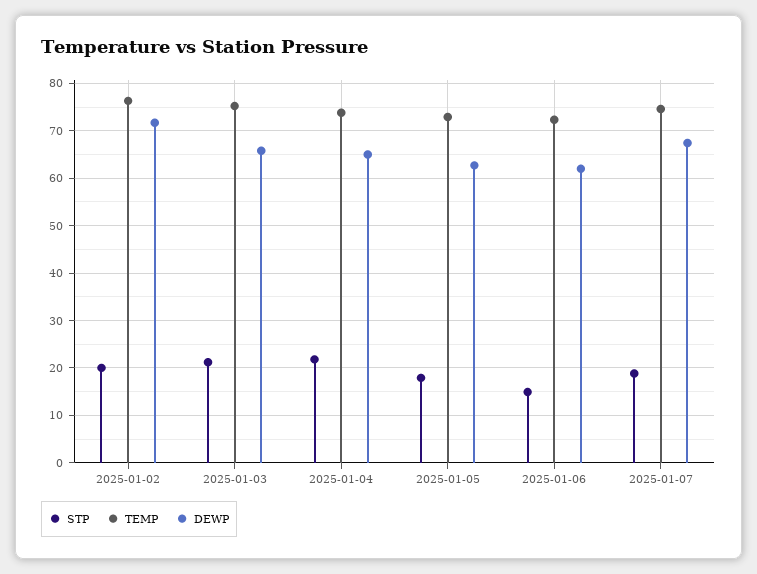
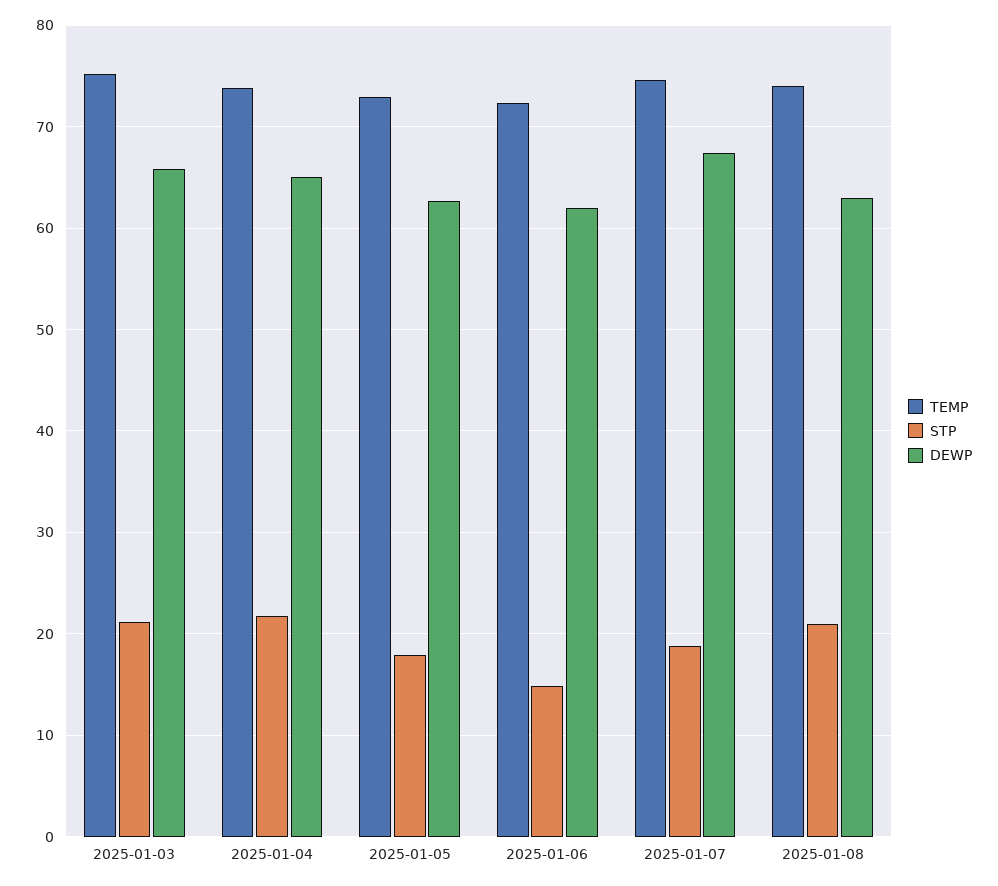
STP, 2025-01-02: 20 -> none
TEMP, 2025-01-02: 76 -> none
DEWP, 2025-01-02: 72 -> none
TEMP, 2025-01-08: none -> 74
STP, 2025-01-08: none -> 21
DEWP, 2025-01-08: none -> 63

